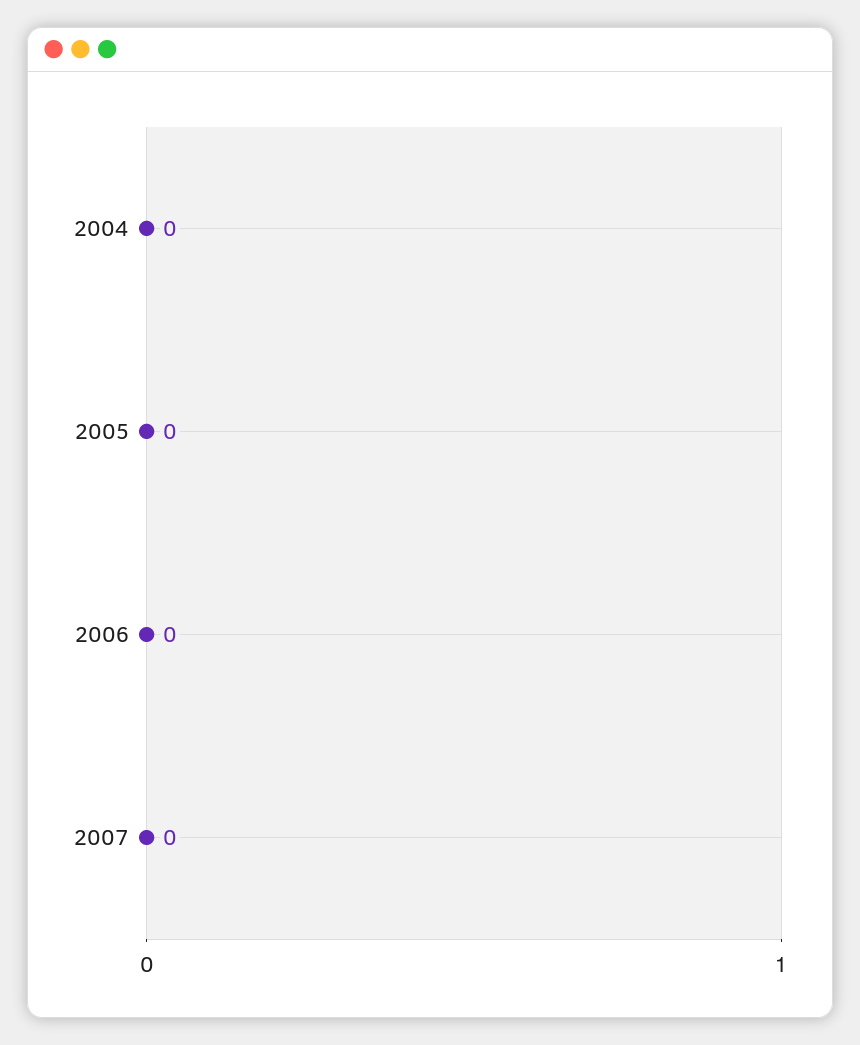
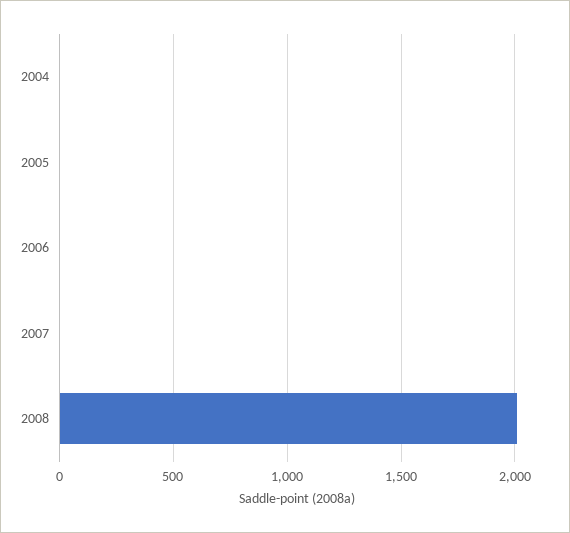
2008: none -> 2000

